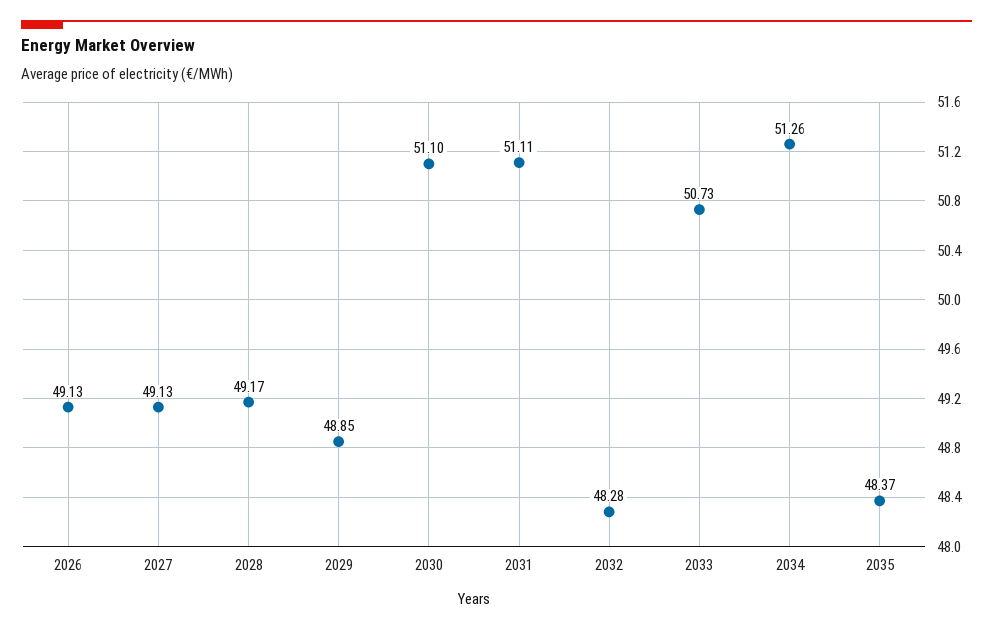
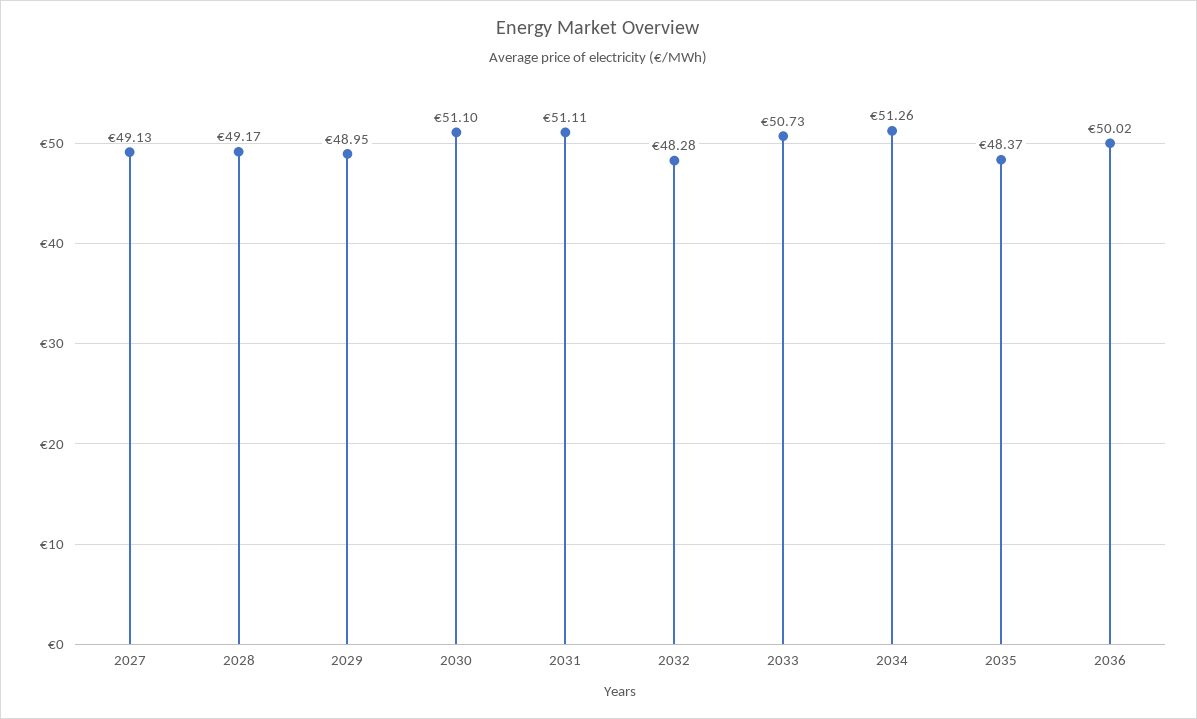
2026: 49.13 -> none
2029: 48.85 -> 48.95
2036: none -> 50.02

